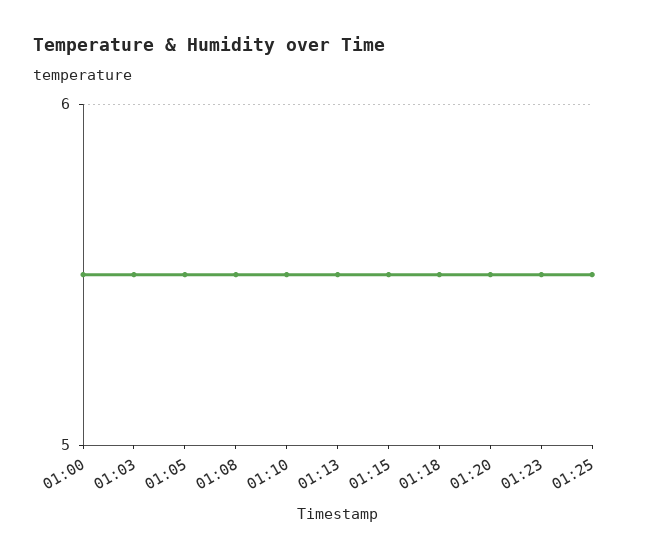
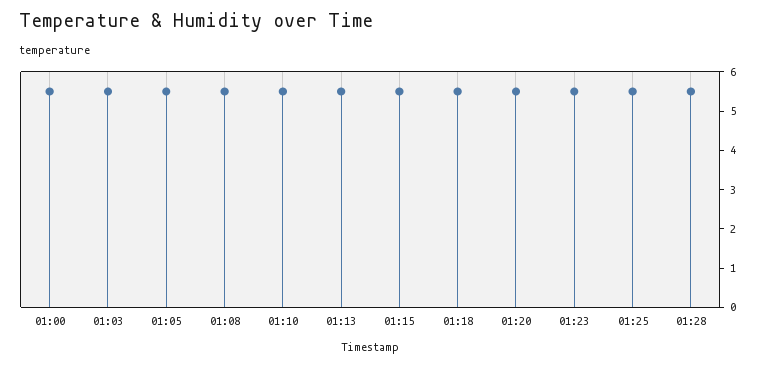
01:28: none -> 5.5

